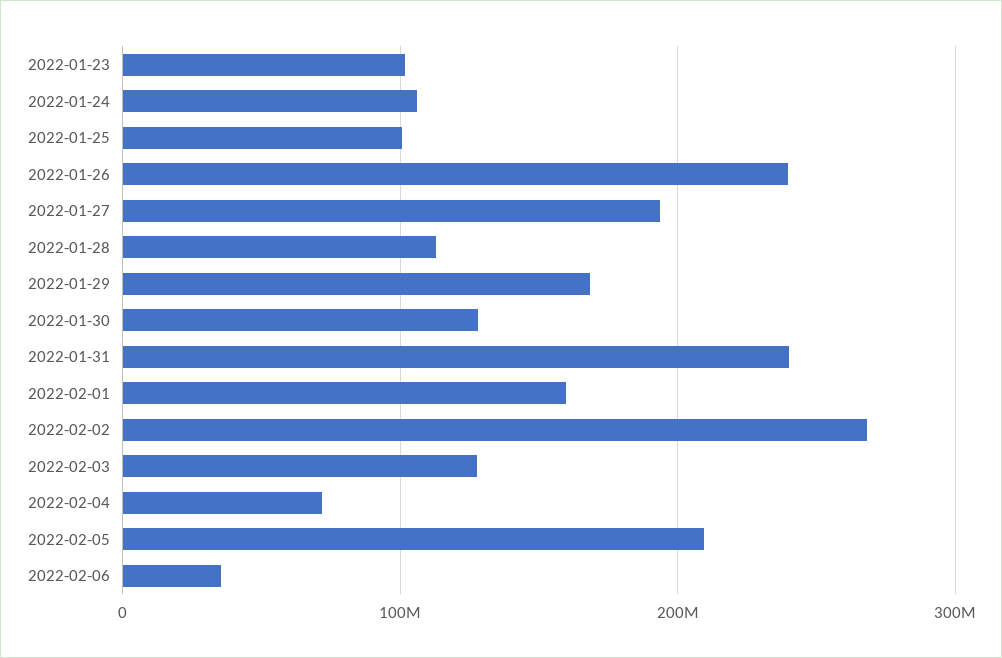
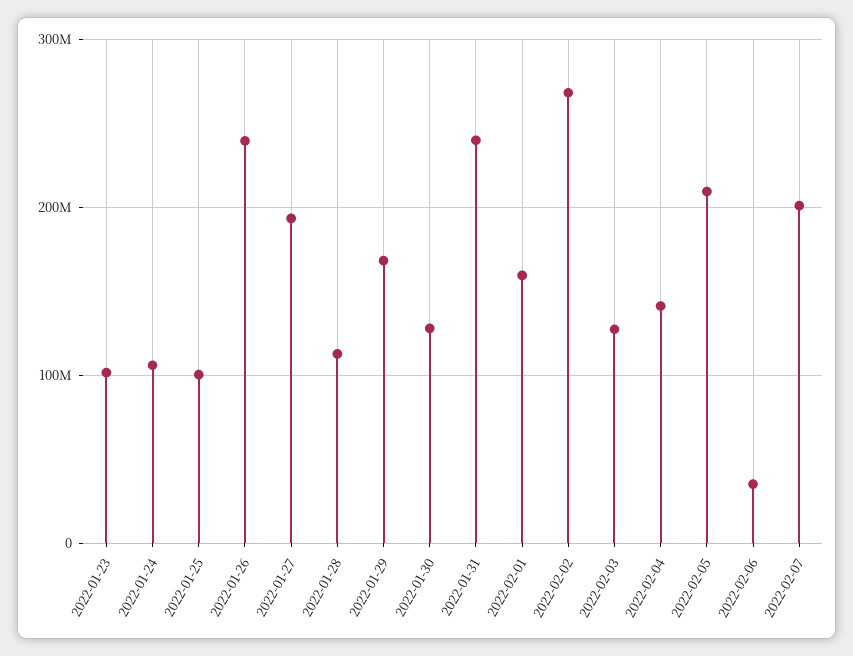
2022-02-04: 70000000 -> 140000000
2022-02-07: none -> 200000000

